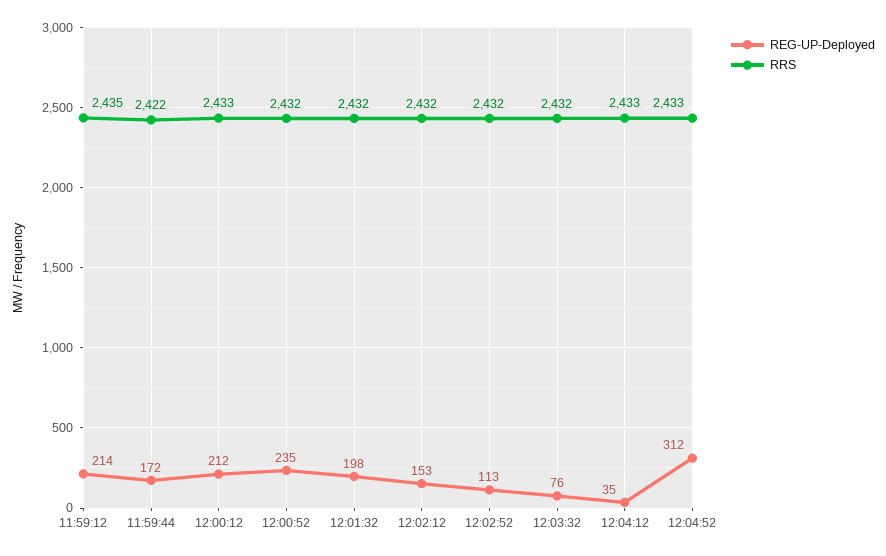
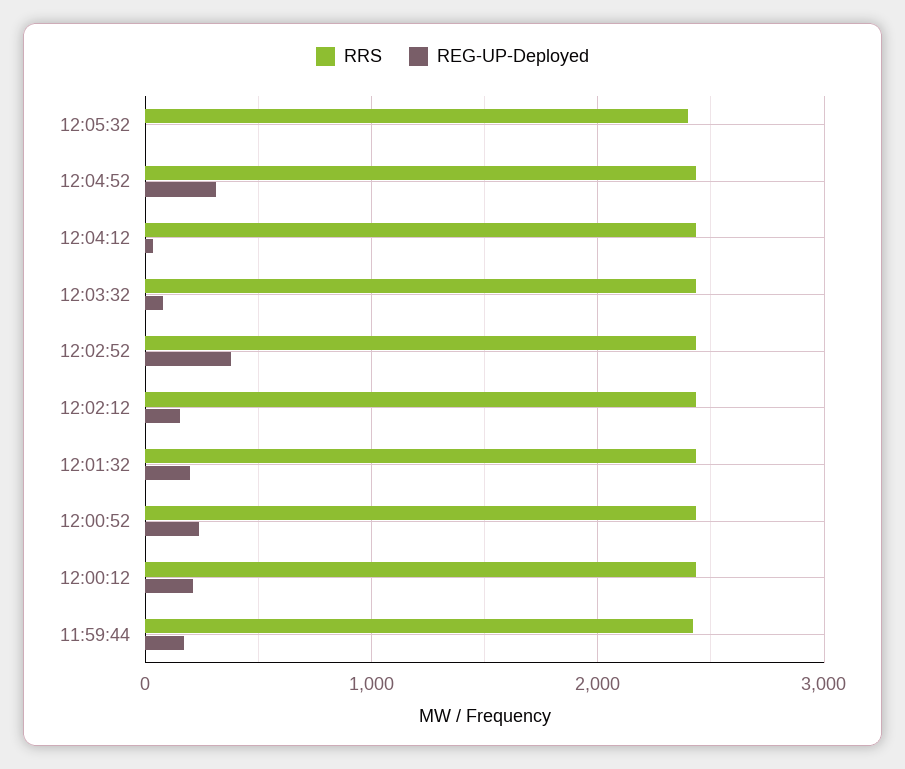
REG-UP-Deployed, 11:59:12: 214 -> none
RRS, 11:59:12: 2435 -> none
REG-UP-Deployed, 12:02:52: 113 -> 400
RRS, 12:05:32: none -> 2400
REG-UP-Deployed, 12:05:32: none -> 0

